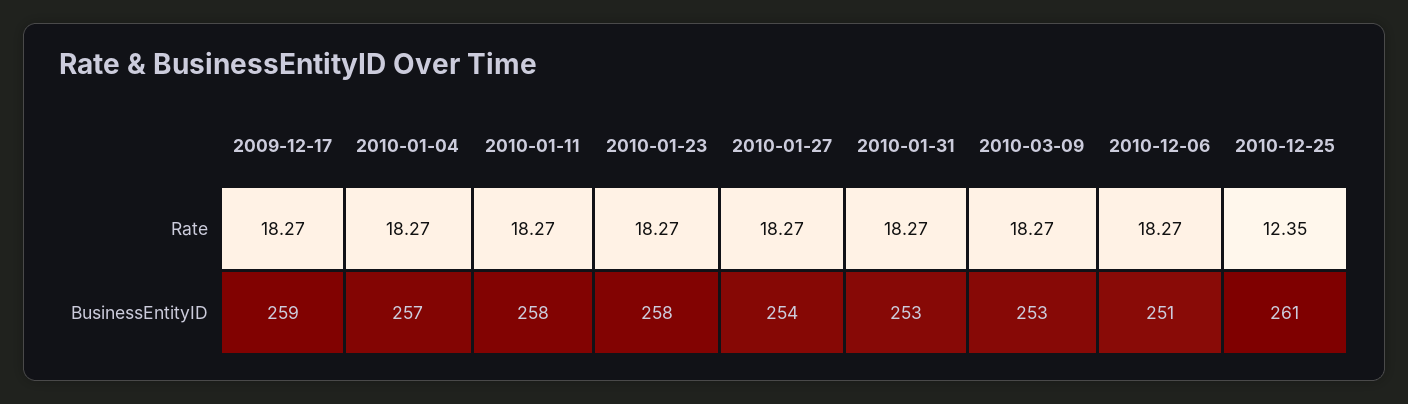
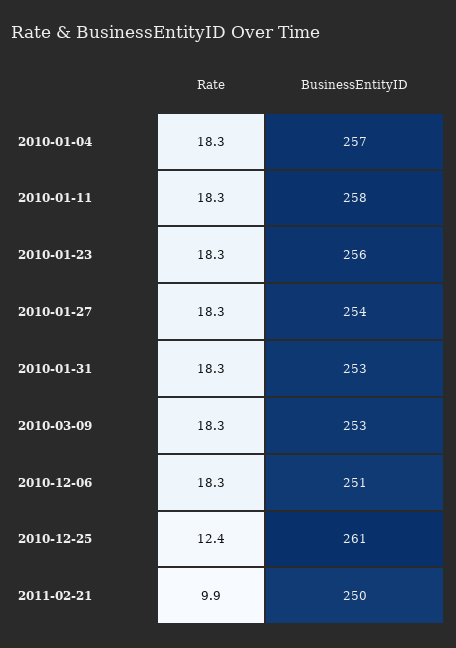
2009-12-17, Rate: 18.27 -> none
2009-12-17, BusinessEntityID: 259 -> none
2010-01-23, BusinessEntityID: 258 -> 256
2011-02-21, Rate: none -> 9.9
2011-02-21, BusinessEntityID: none -> 250

